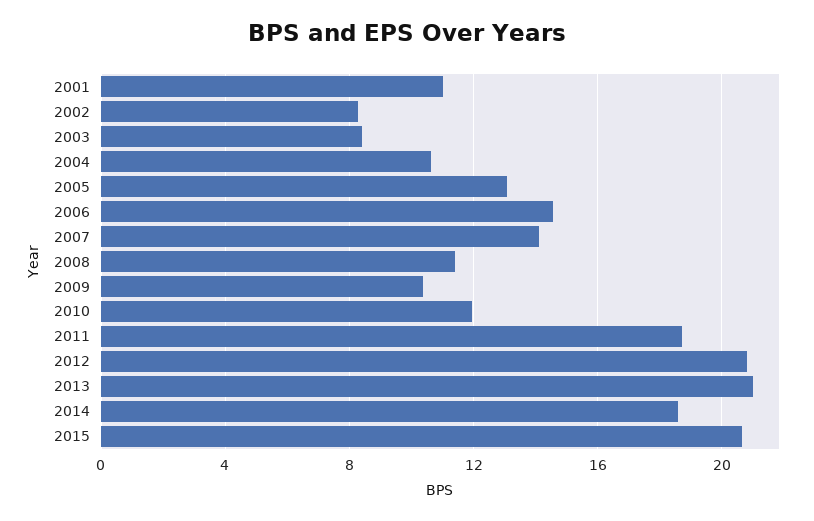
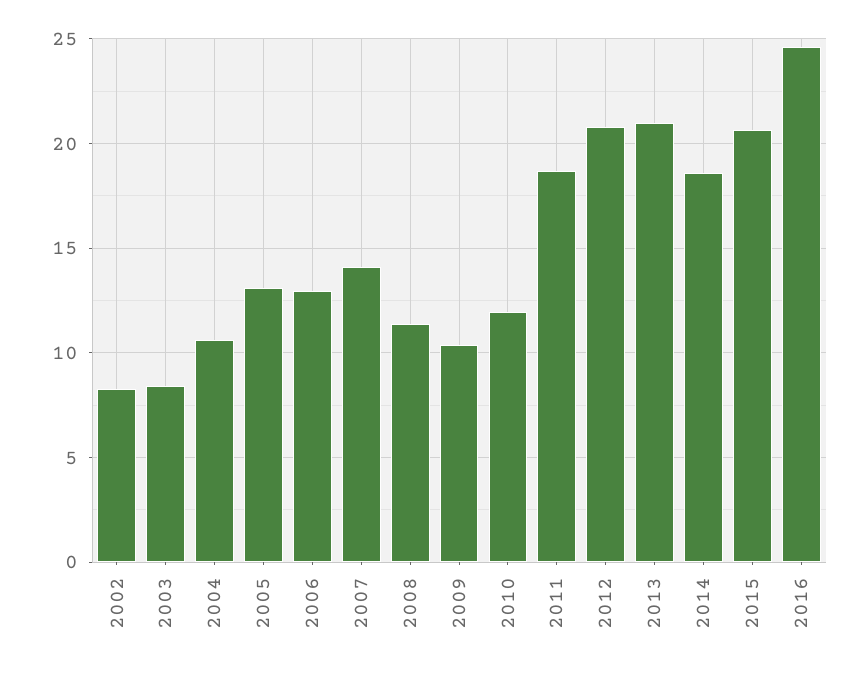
2001: 11 -> none
2006: 14.5 -> 13
2016: none -> 24.5

